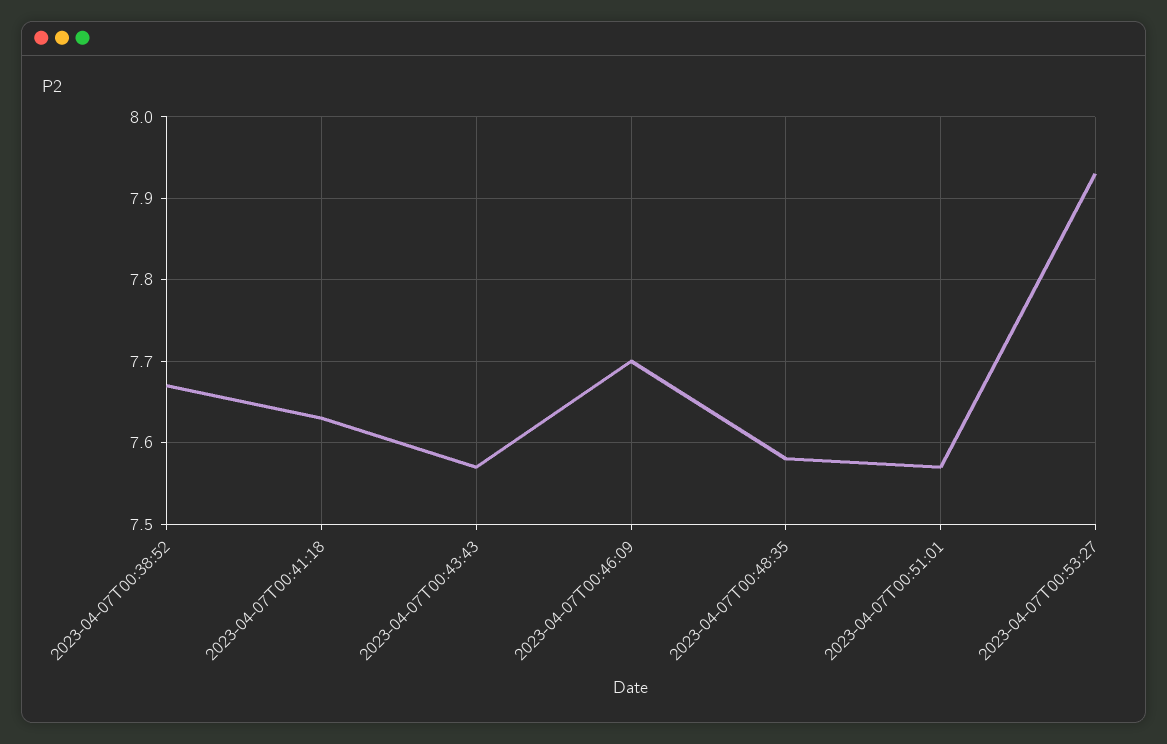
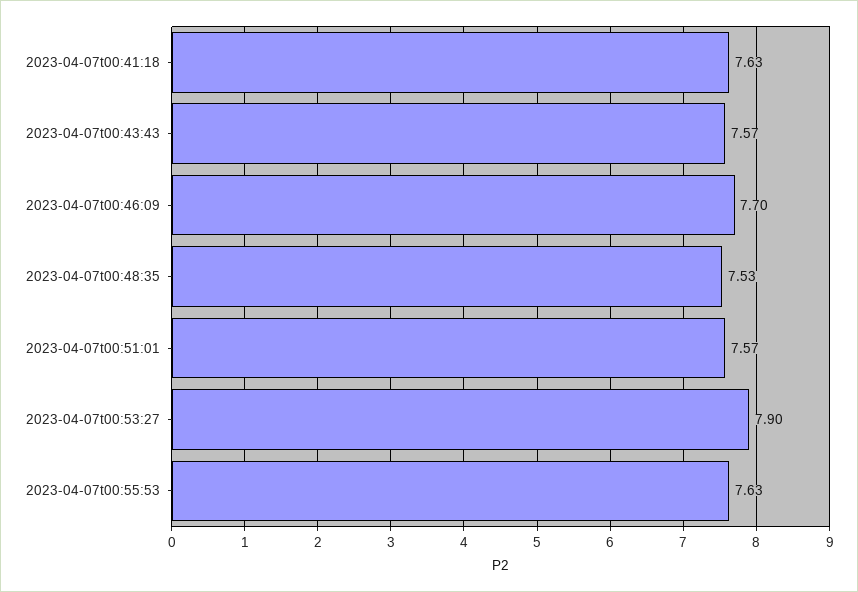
2023-04-07T00:38:52: 7.67 -> none
2023-04-07T00:48:35: 7.58 -> 7.53
2023-04-07T00:53:27: 7.93 -> 7.9
2023-04-07t00:55:53: none -> 7.63

